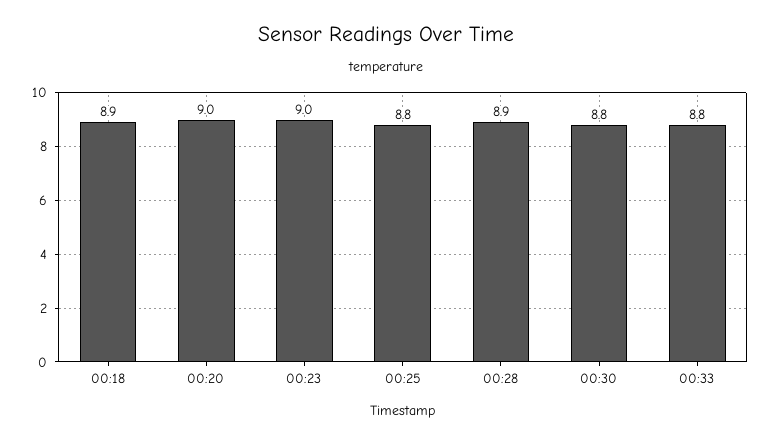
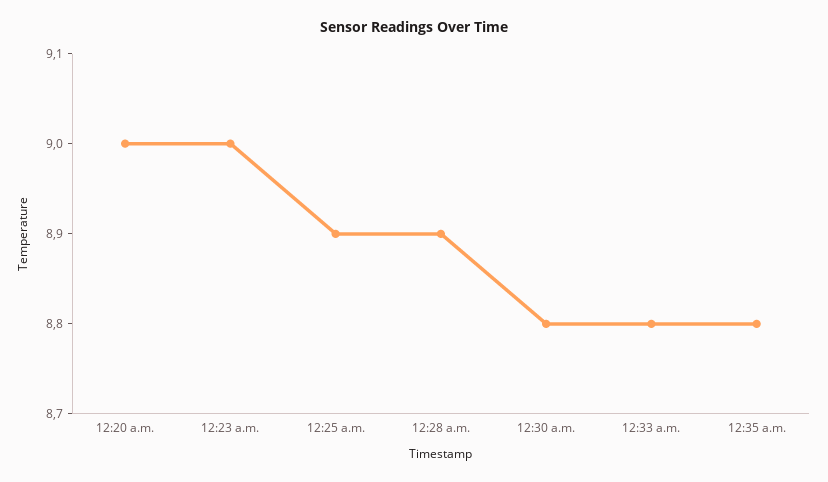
00:18: 8.9 -> none
00:25: 8.8 -> 8.9
12:35 a.m.: none -> 8.8

